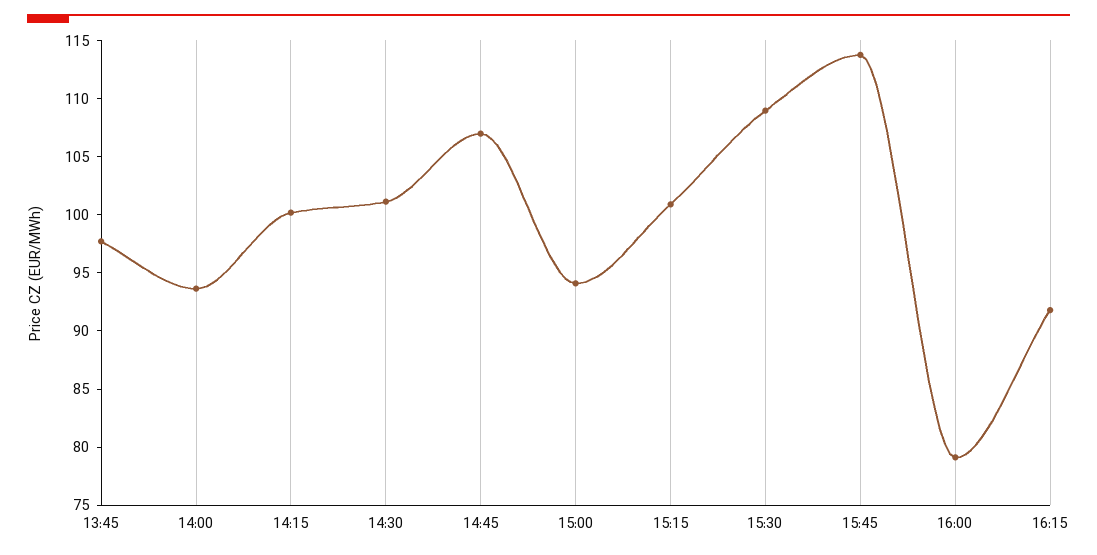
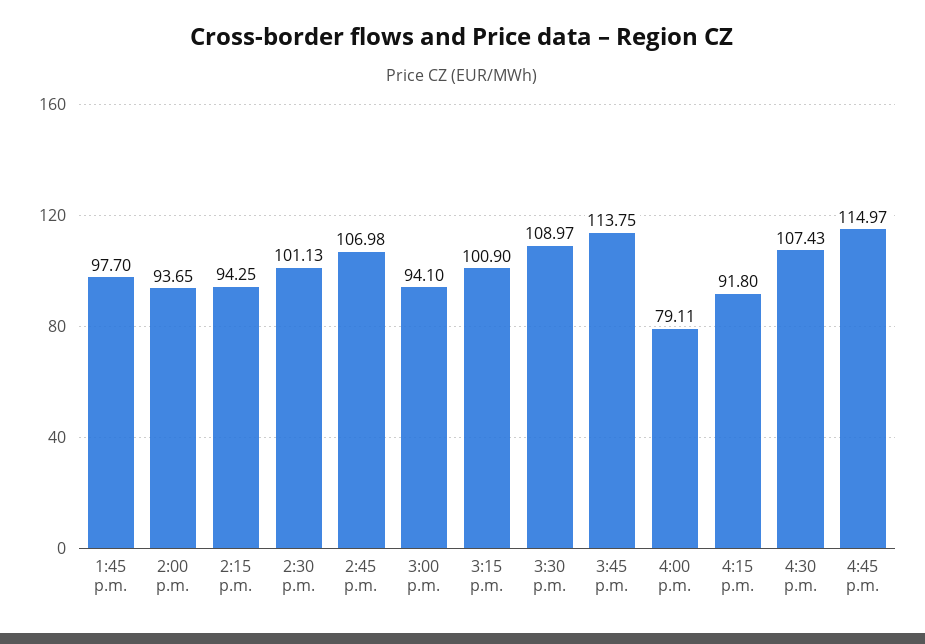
14:15: 100 -> 94.25
4:30 p.m.: none -> 107.43
4:45 p.m.: none -> 114.97

